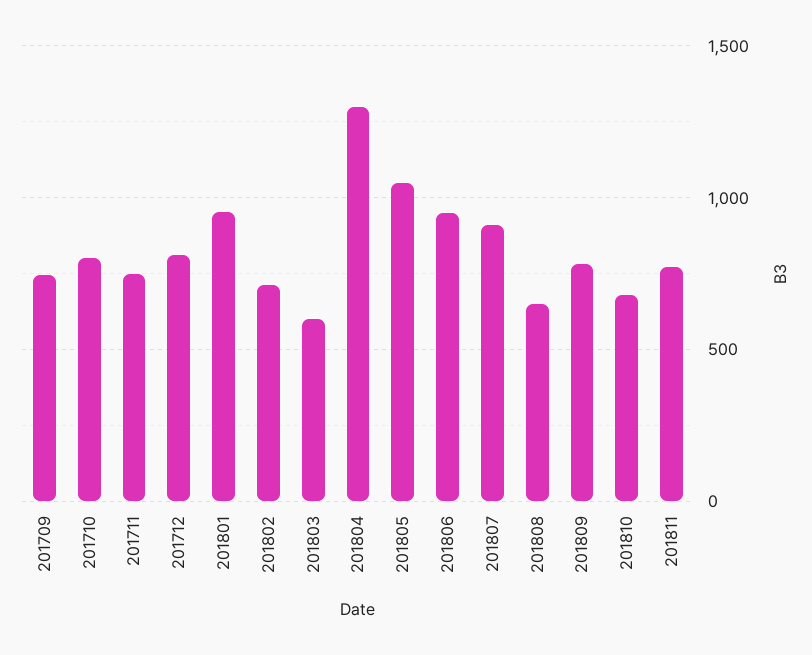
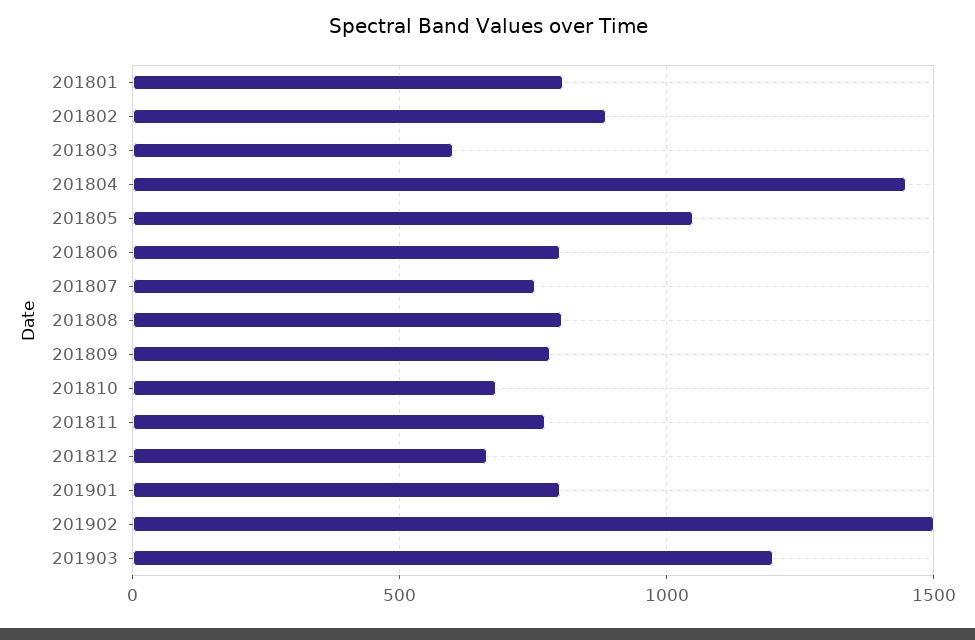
201709: 750 -> none
201710: 800 -> none
201711: 750 -> none
201712: 800 -> none
201801: 950 -> 800
201802: 700 -> 900
201804: 1300 -> 1450
201806: 950 -> 800
201807: 900 -> 750
201808: 650 -> 800
201812: none -> 650
201901: none -> 800
201902: none -> 1500
201903: none -> 1200

